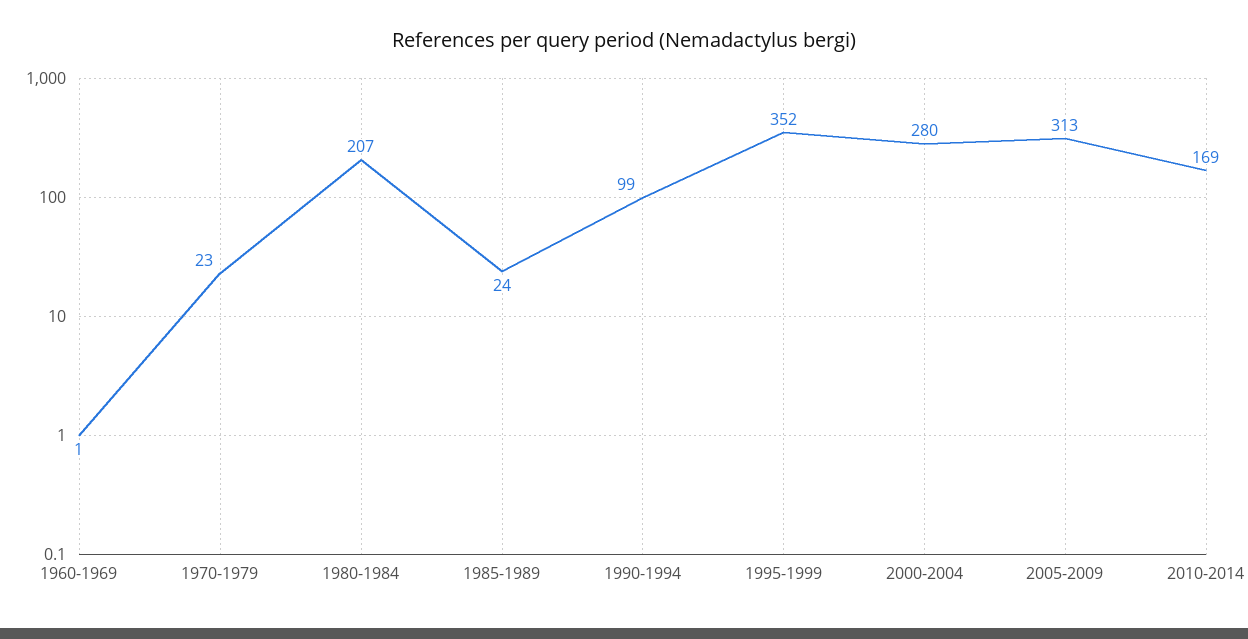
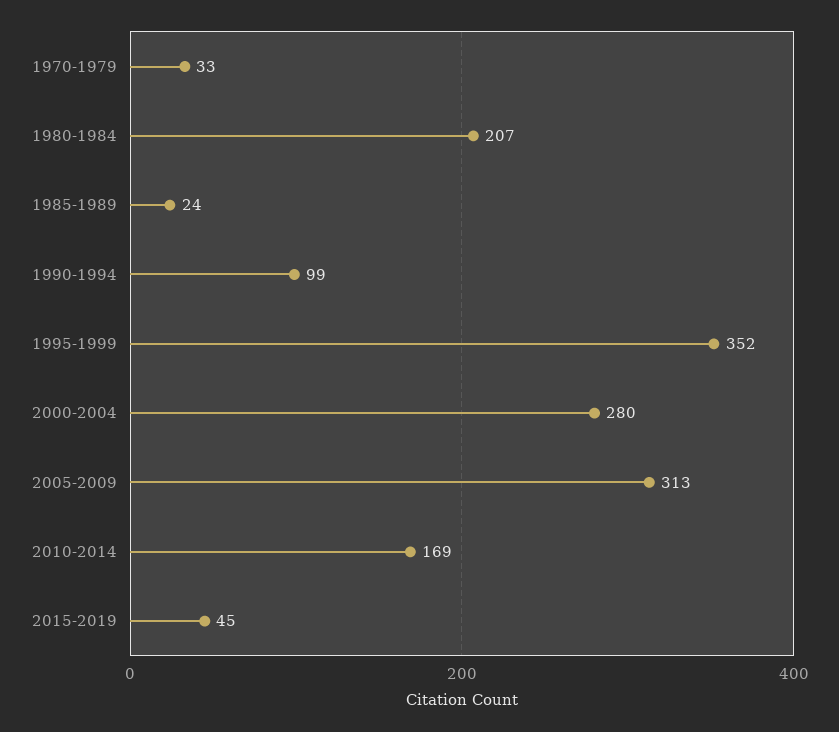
1960-1969: 1 -> none
1970-1979: 23 -> 33
2015-2019: none -> 45

